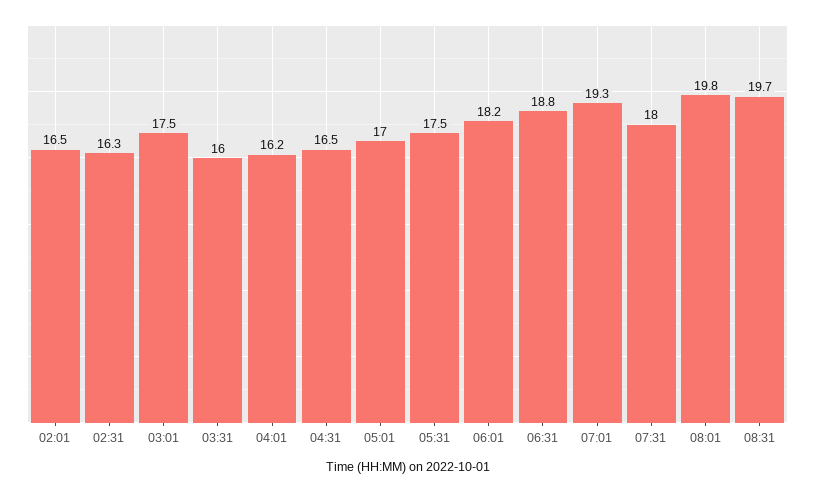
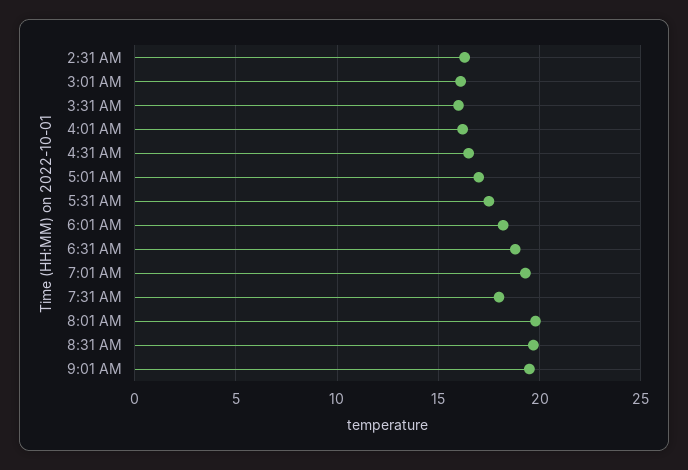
02:01: 16.5 -> none
03:01: 17.5 -> 16
9:01 AM: none -> 19.5

